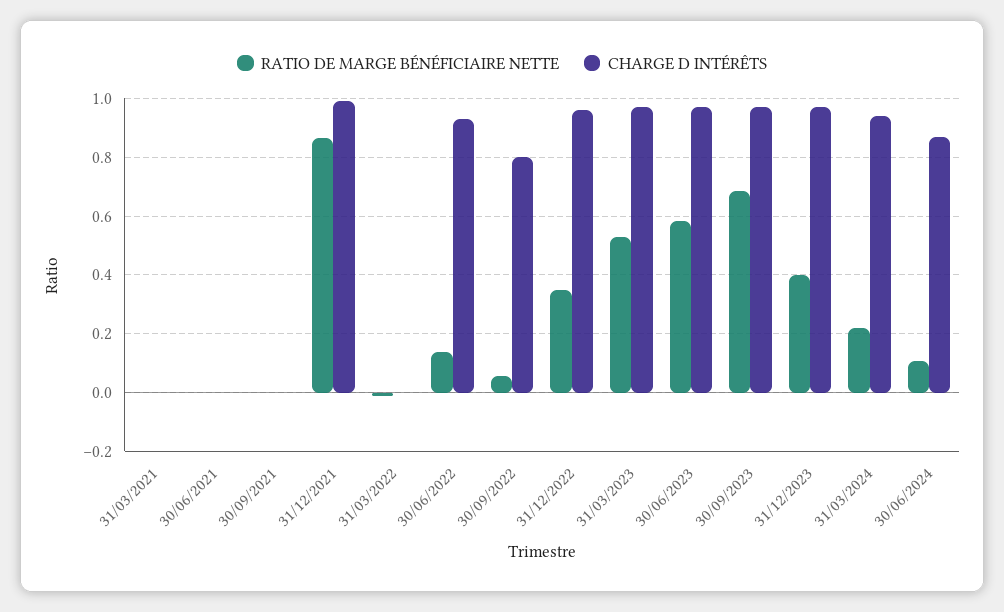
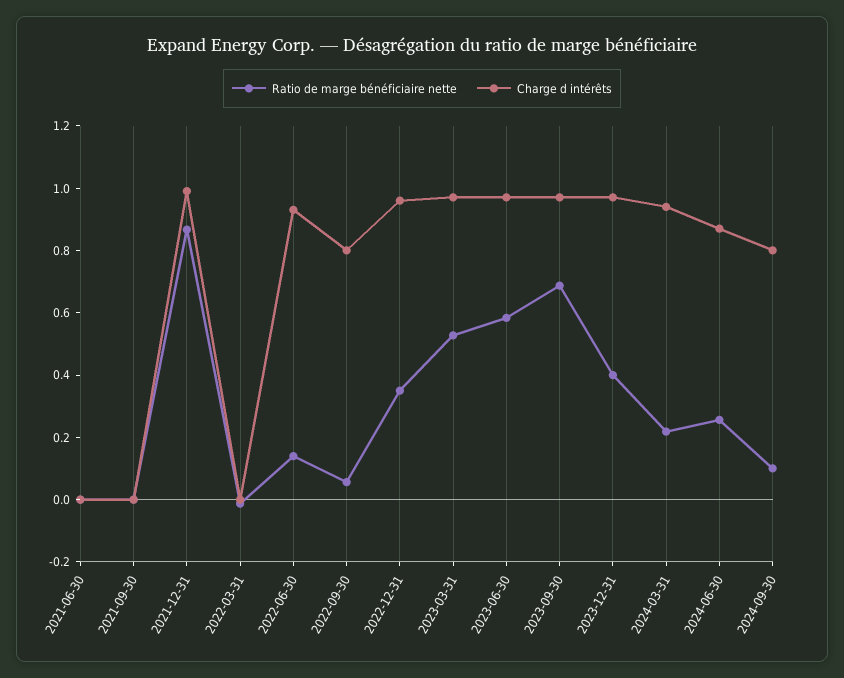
RATIO DE MARGE BÉNÉFICIAIRE NETTE, 31/03/2021: 0 -> none
CHARGE D INTÉRÊTS, 31/03/2021: 0 -> none
RATIO DE MARGE BÉNÉFICIAIRE NETTE, 30/06/2024: 0.1 -> 0.25
RATIO DE MARGE BÉNÉFICIAIRE NETTE, 2024-09-30: none -> 0.1
CHARGE D INTÉRÊTS, 2024-09-30: none -> 0.8

